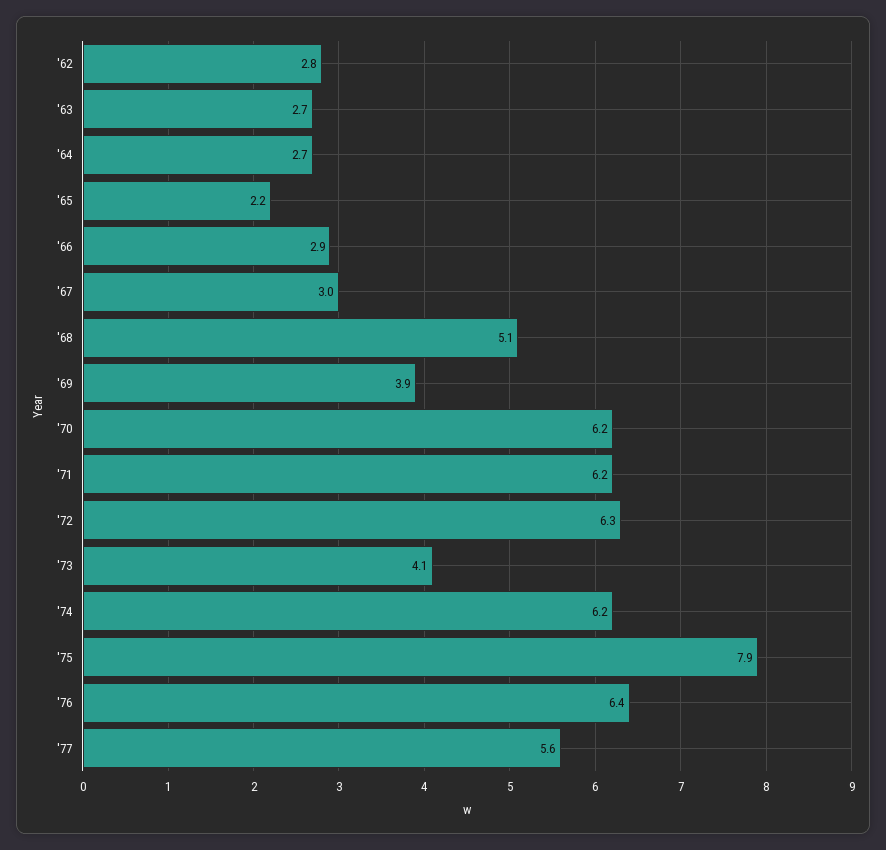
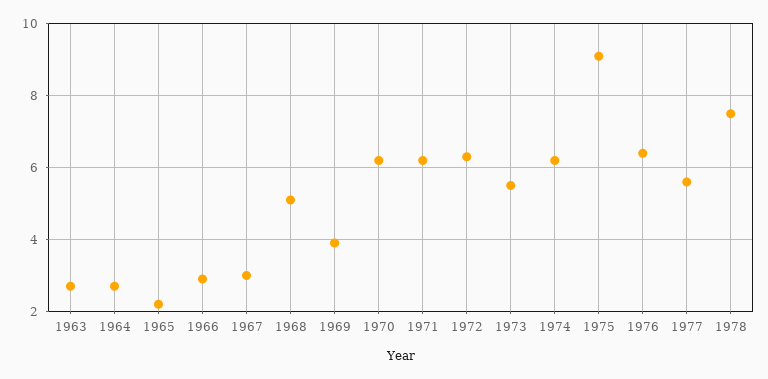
'62: 2.8 -> none
'73: 4.1 -> 5.5
'75: 7.9 -> 9
1978: none -> 7.5

